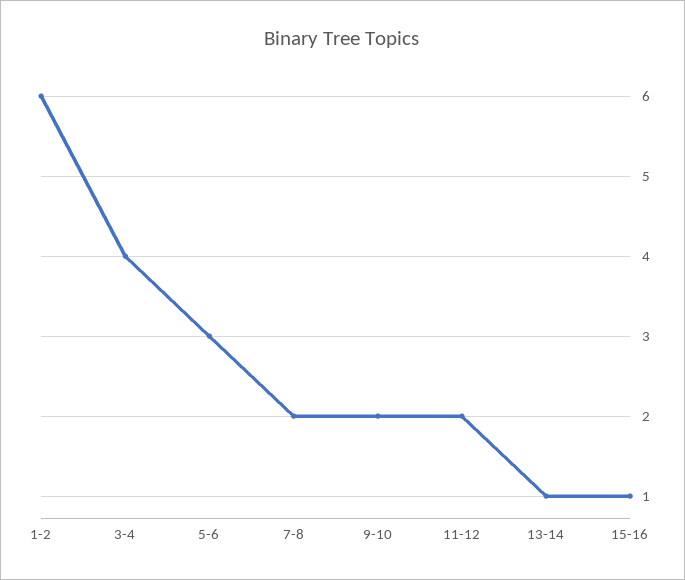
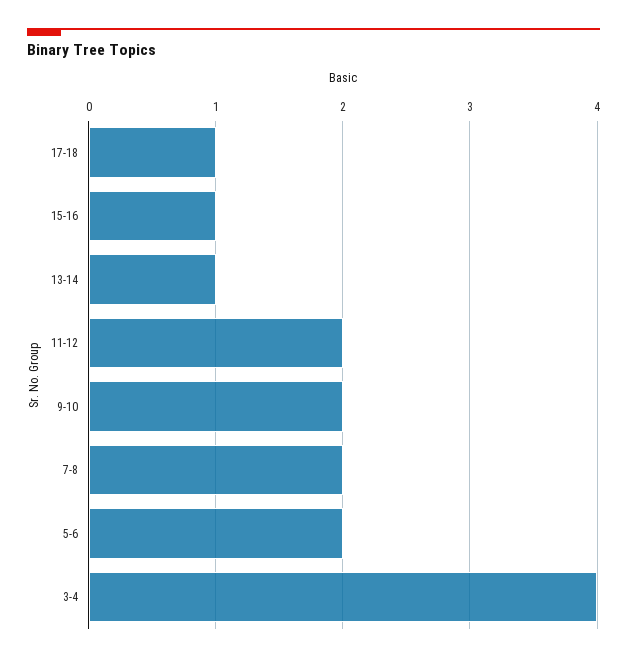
1-2: 6 -> none
5-6: 3 -> 2
17-18: none -> 1

